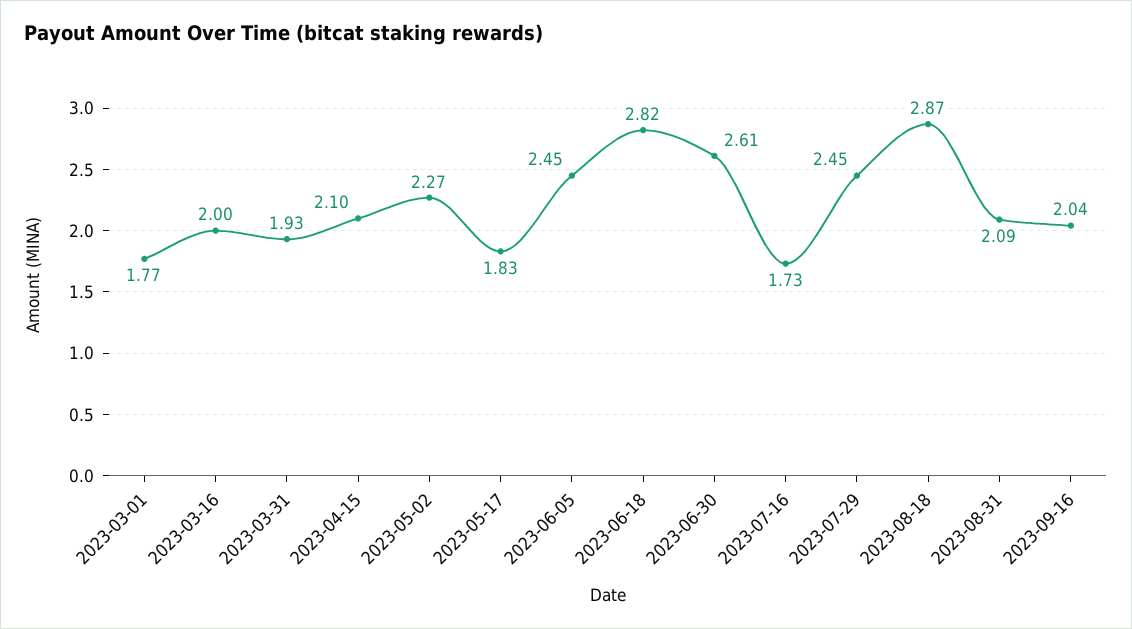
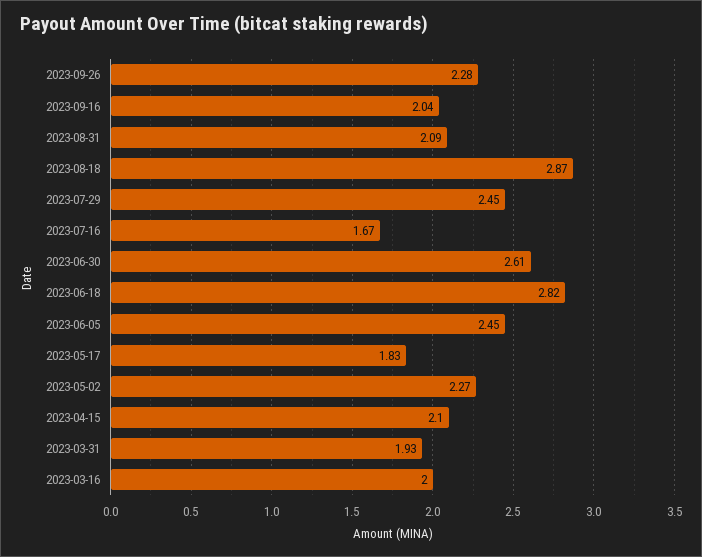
2023-03-01: 1.77 -> none
2023-07-16: 1.73 -> 1.67
2023-09-26: none -> 2.28

